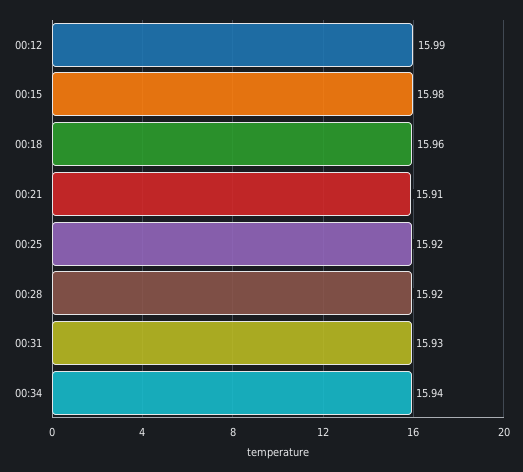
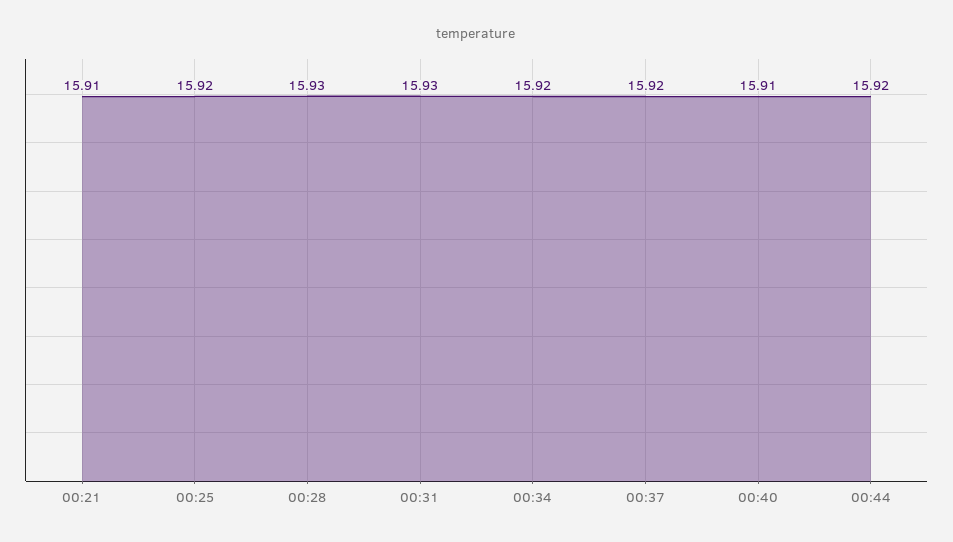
00:12: 15.99 -> none
00:15: 15.98 -> none
00:18: 15.96 -> none
00:28: 15.92 -> 15.93
00:34: 15.94 -> 15.92
00:37: none -> 15.92
00:40: none -> 15.91
00:44: none -> 15.92

